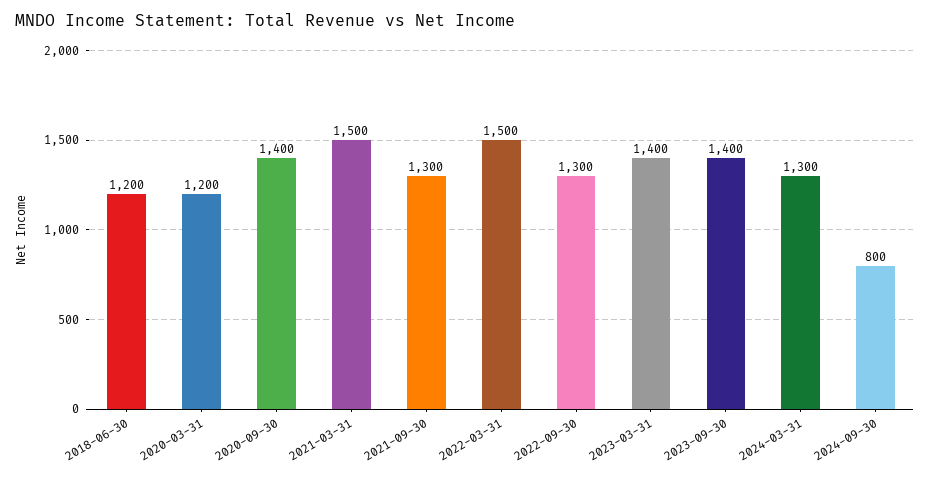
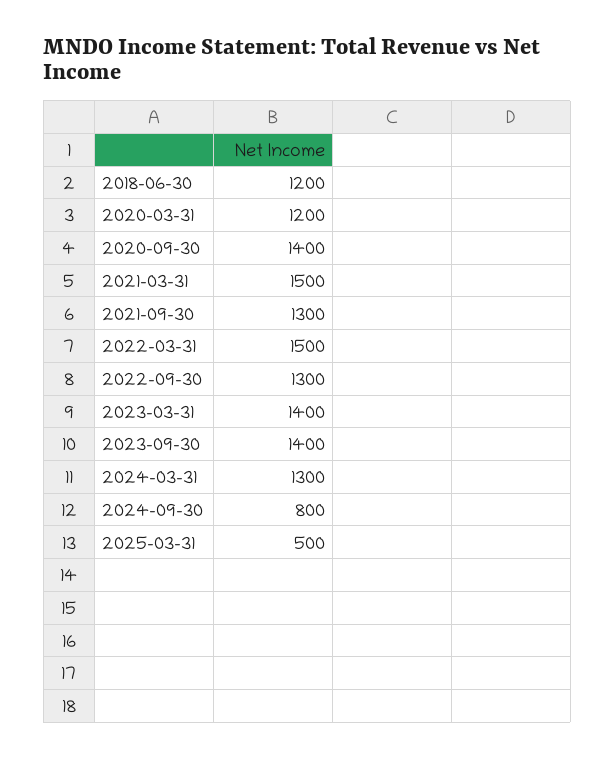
2025-03-31: none -> 500

